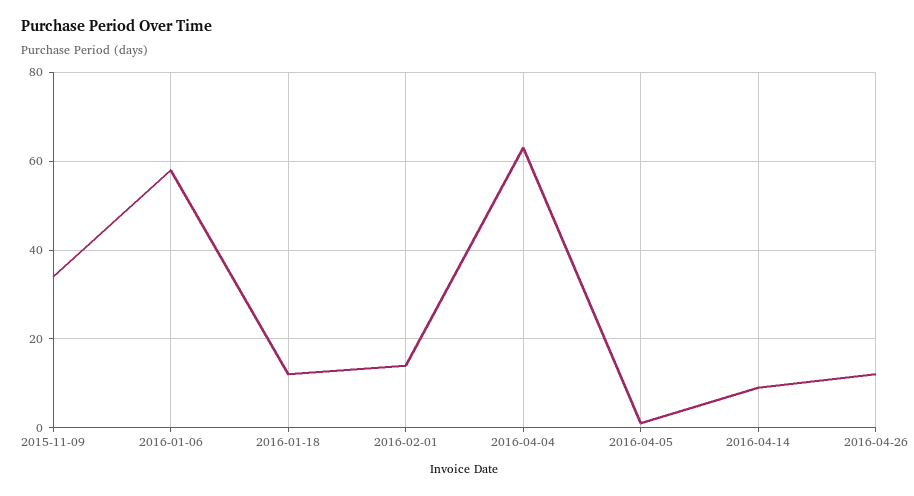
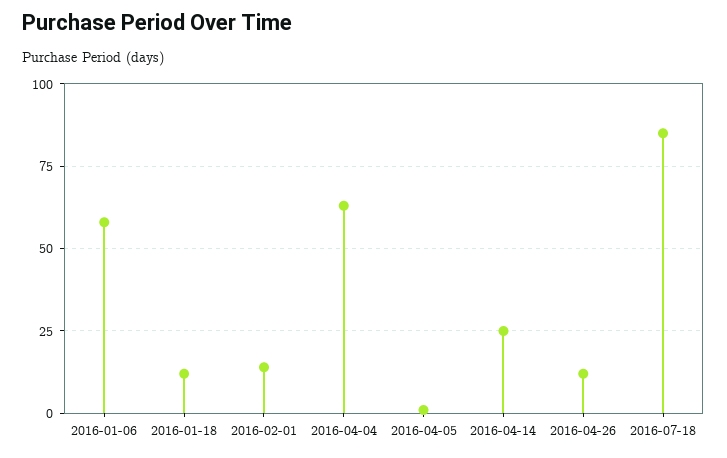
2015-11-09: 35 -> none
2016-04-14: 10 -> 25
2016-07-18: none -> 85

